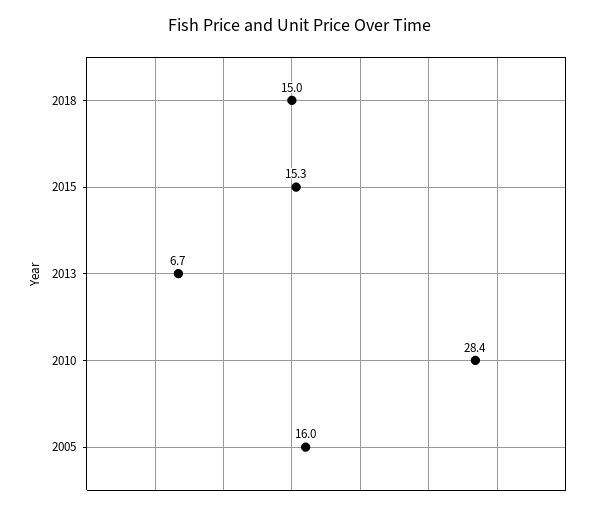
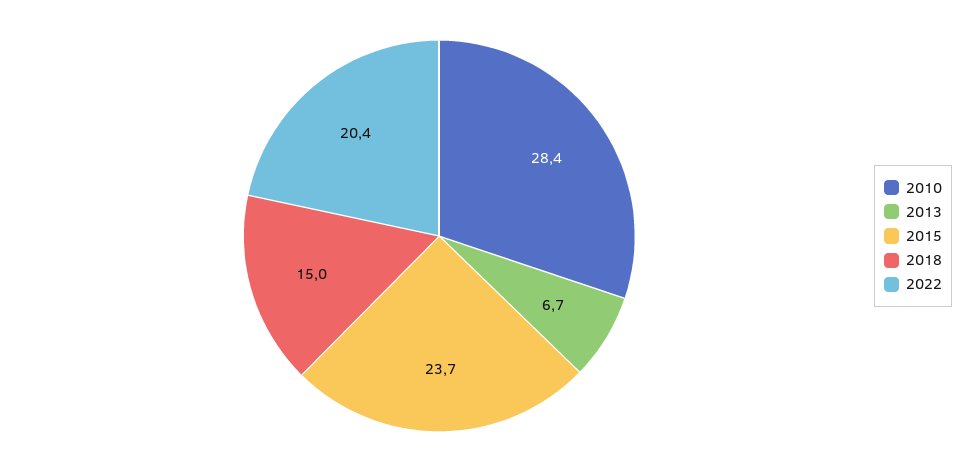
2015: 15.3 -> 23.7
2005: 16 -> none
2022: none -> 20.4

